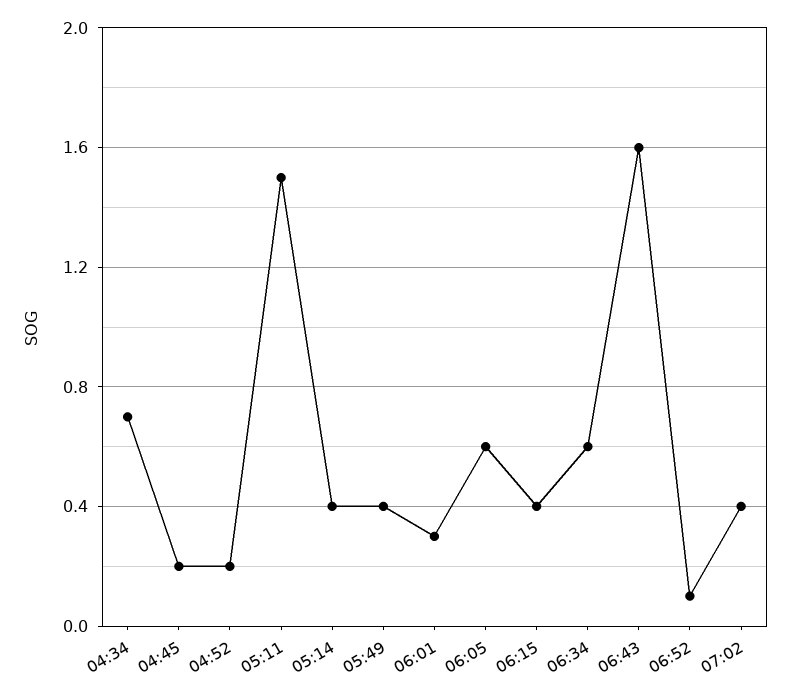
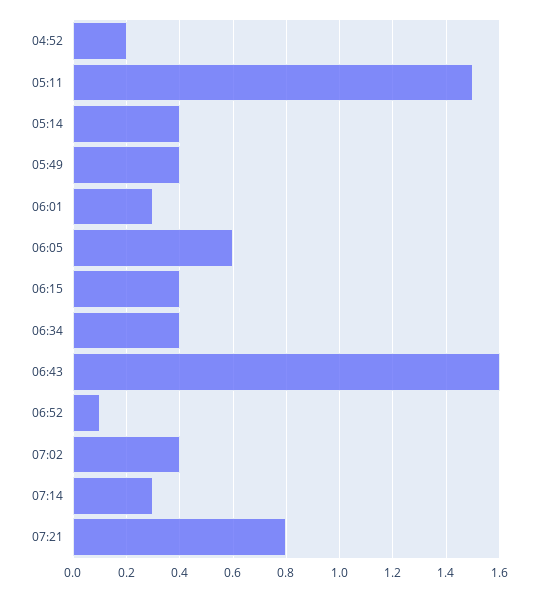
04:34: 0.7 -> none
04:45: 0.2 -> none
06:34: 0.6 -> 0.4
07:14: none -> 0.3
07:21: none -> 0.8

